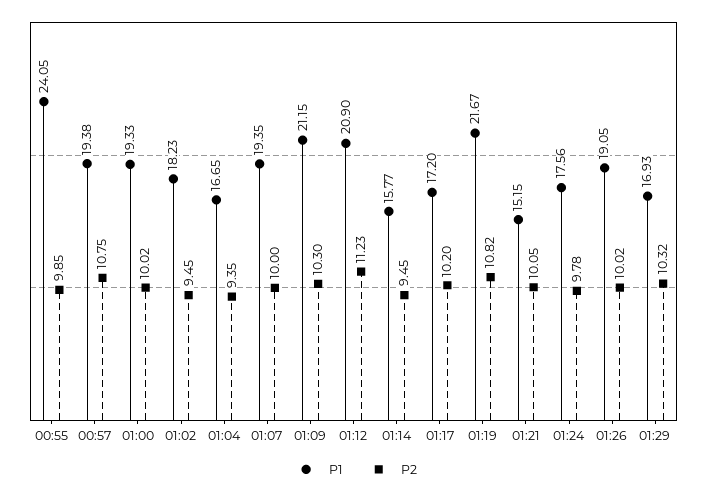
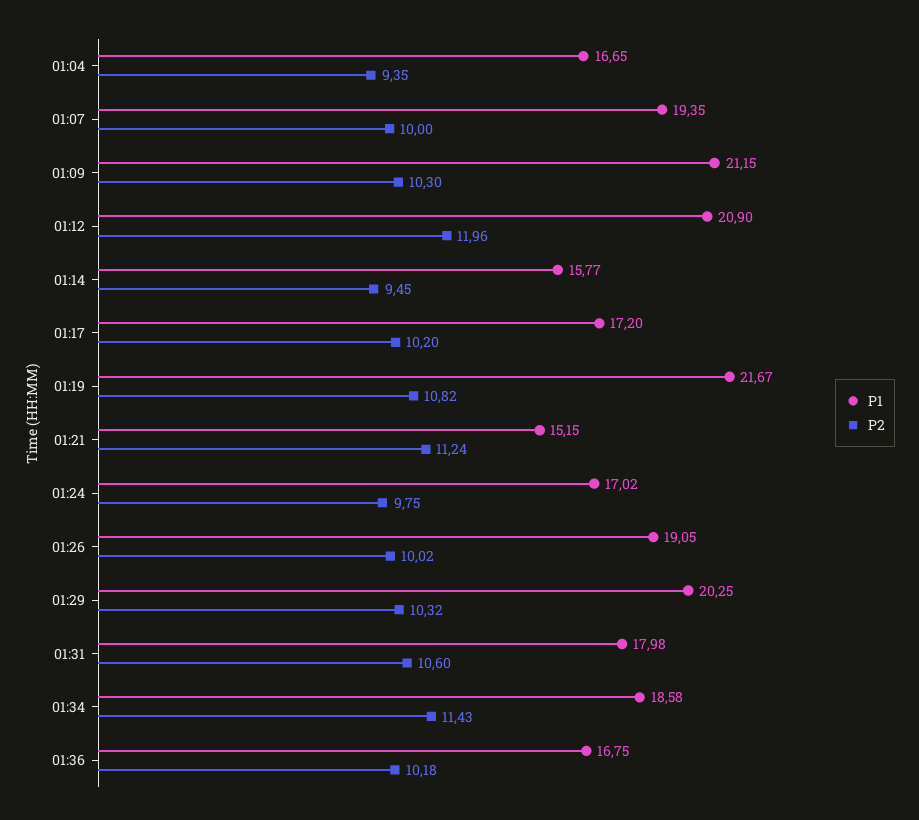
P1, 00:55: 24.05 -> none
P2, 00:55: 9.85 -> none
P1, 00:57: 19.38 -> none
P2, 00:57: 10.75 -> none
P1, 01:00: 19.33 -> none
P2, 01:00: 10.02 -> none
P1, 01:02: 18.23 -> none
P2, 01:02: 9.45 -> none
P2, 01:12: 11.23 -> 11.96
P2, 01:21: 10.05 -> 11.24
P1, 01:24: 17.56 -> 17.02
P2, 01:24: 9.78 -> 9.75
P1, 01:29: 16.93 -> 20.25
P1, 01:31: none -> 17.98
P2, 01:31: none -> 10.6
P1, 01:34: none -> 18.58
P2, 01:34: none -> 11.43
P1, 01:36: none -> 16.75
P2, 01:36: none -> 10.18

